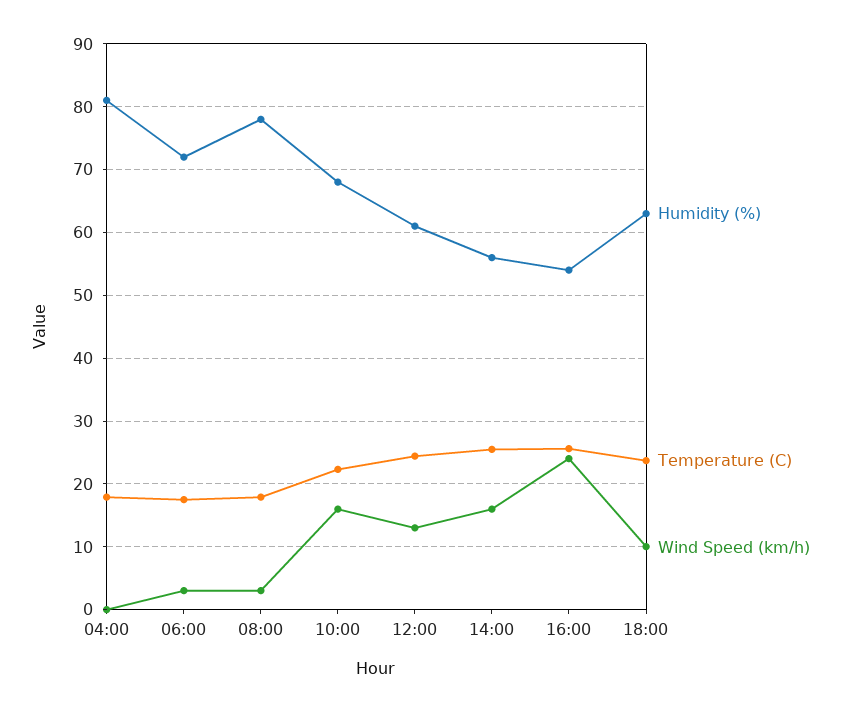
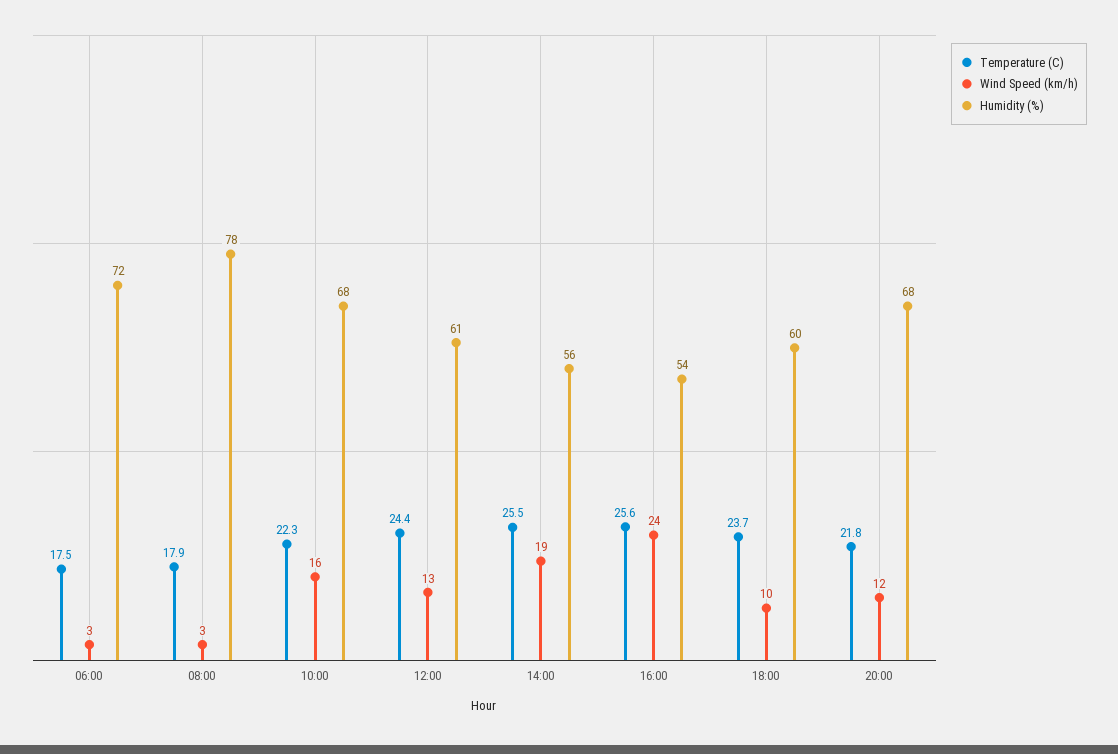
Humidity (%), 04:00: 81 -> none
Temperature (C), 04:00: 18 -> none
Wind Speed (km/h), 04:00: 0 -> none
Wind Speed (km/h), 14:00: 16 -> 19
Humidity (%), 18:00: 63 -> 60
Temperature (C), 20:00: none -> 21.8
Wind Speed (km/h), 20:00: none -> 12
Humidity (%), 20:00: none -> 68

